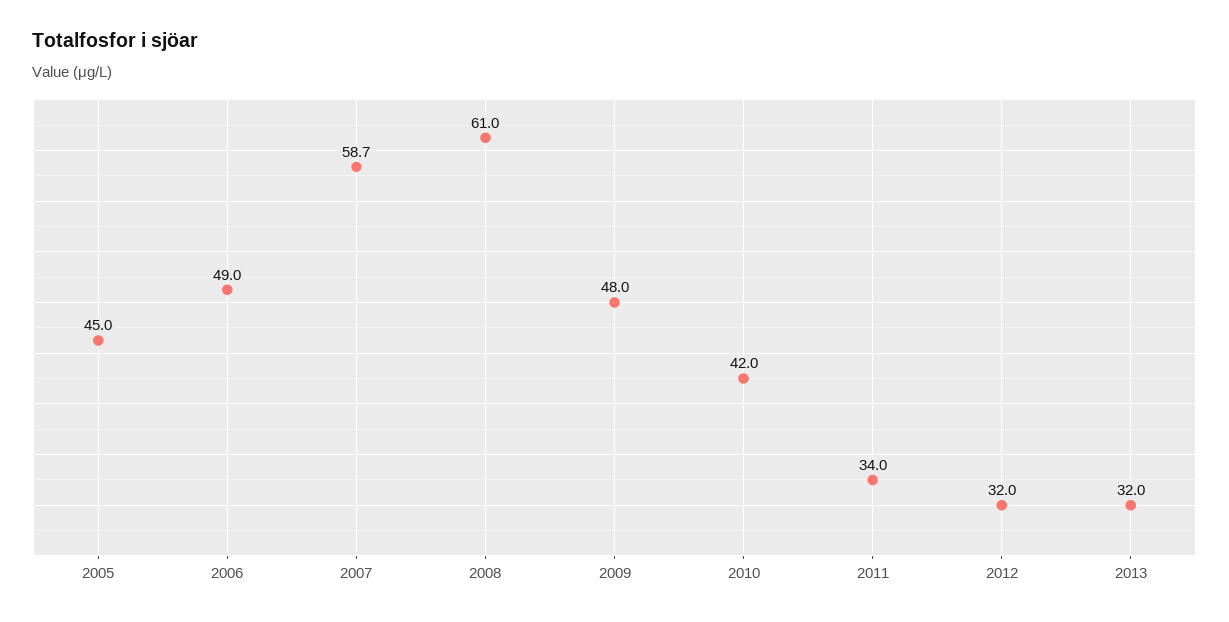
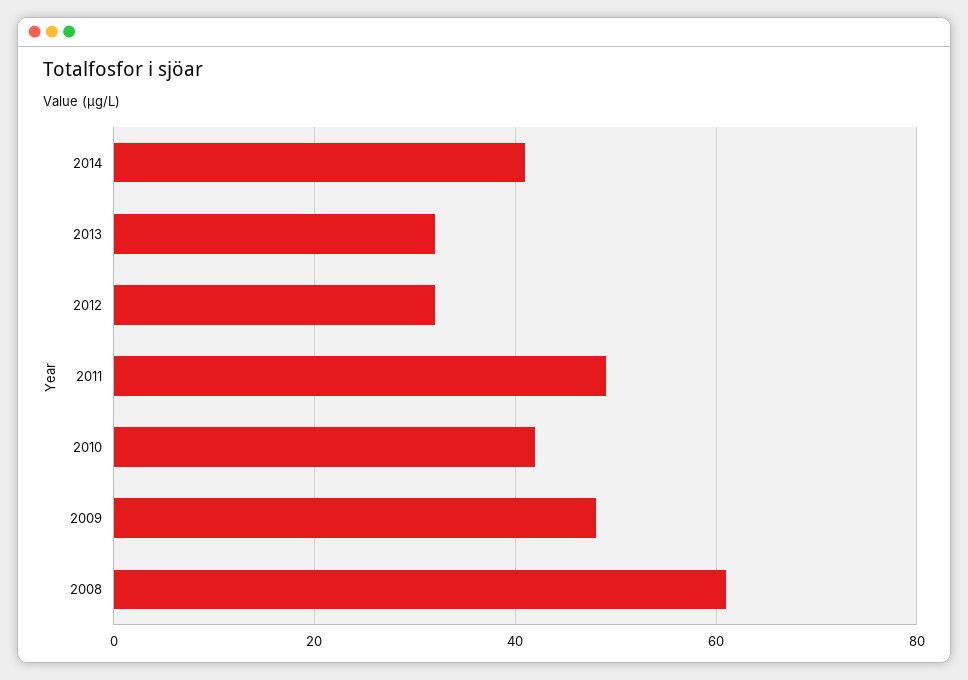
2005: 45 -> none
2006: 49 -> none
2007: 58.7 -> none
2011: 34 -> 50
2014: none -> 40

